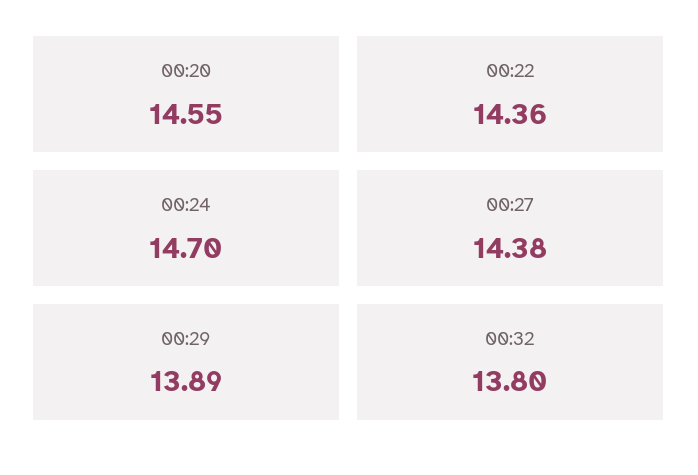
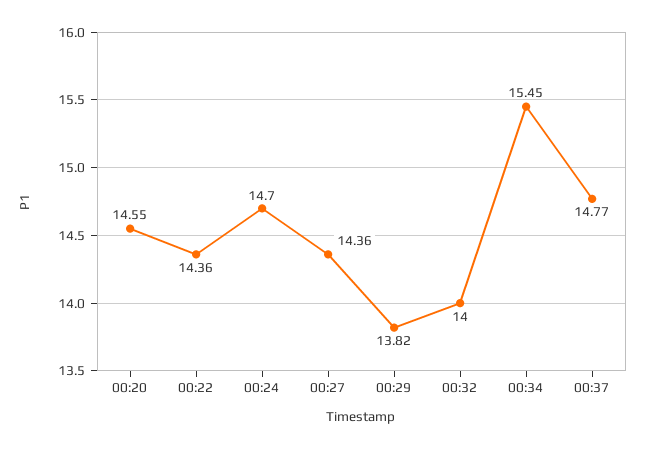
00:27: 14.38 -> 14.36
00:29: 13.89 -> 13.82
00:32: 13.8 -> 14
00:34: none -> 15.45
00:37: none -> 14.77

